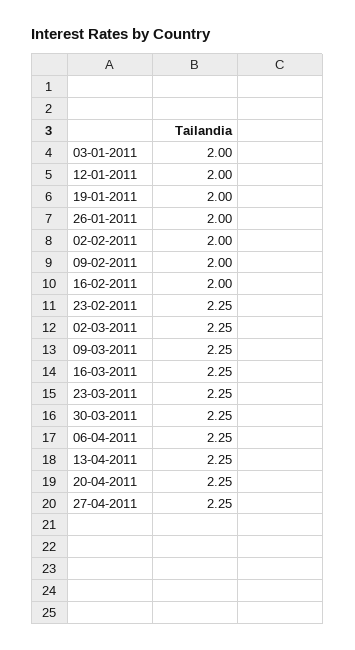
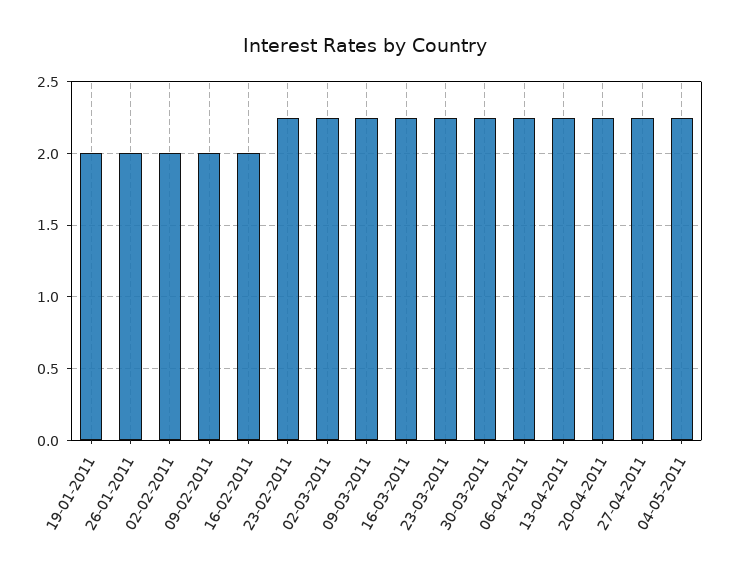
03-01-2011: 2 -> none
12-01-2011: 2 -> none
04-05-2011: none -> 2.25

